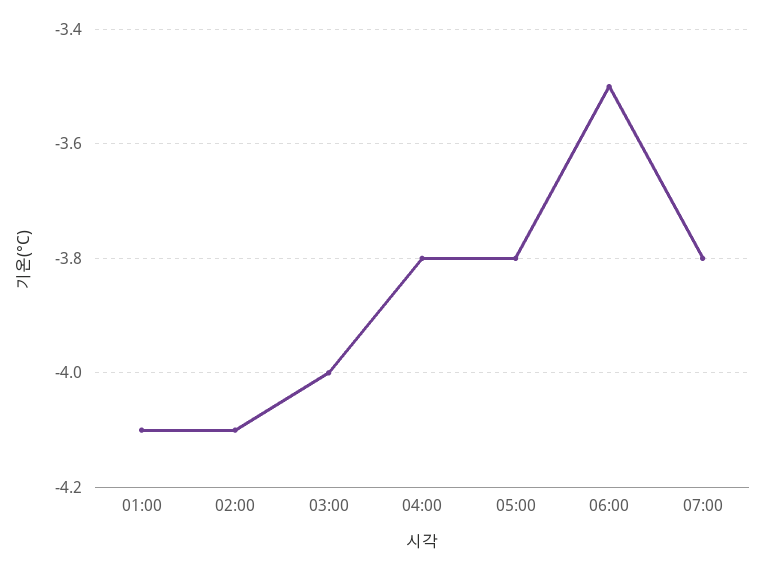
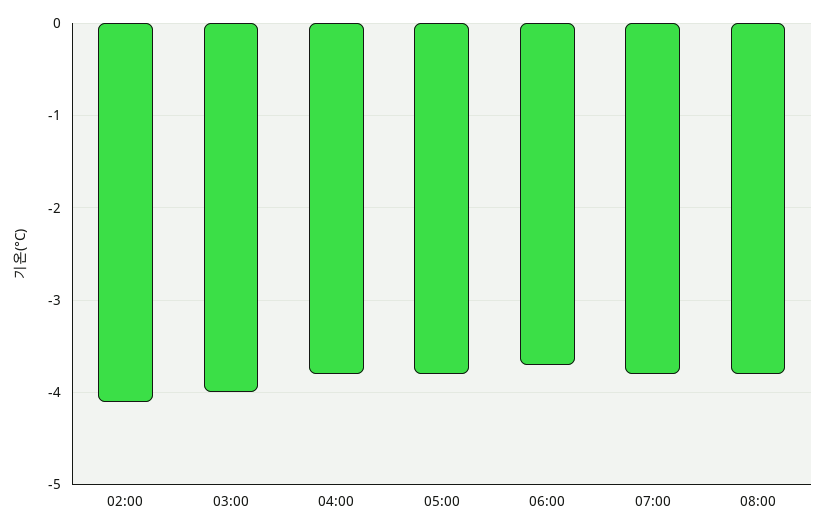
01:00: -4.1 -> none
06:00: -3.5 -> -3.7
08:00: none -> -3.8

